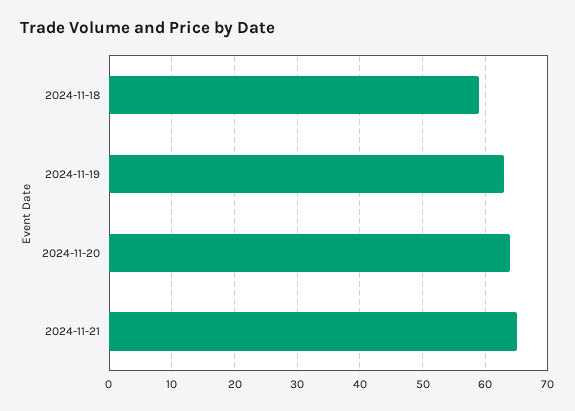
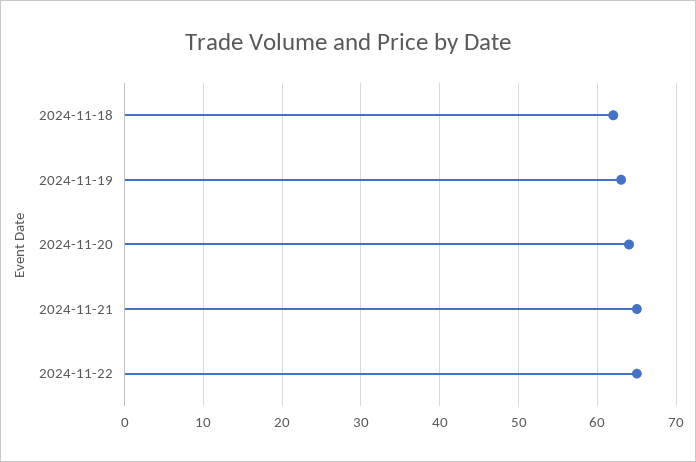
2024-11-18: 59 -> 62
2024-11-22: none -> 65

